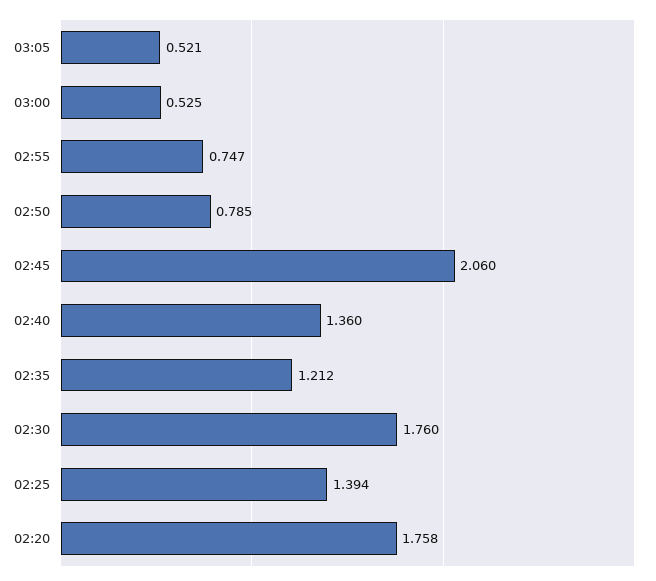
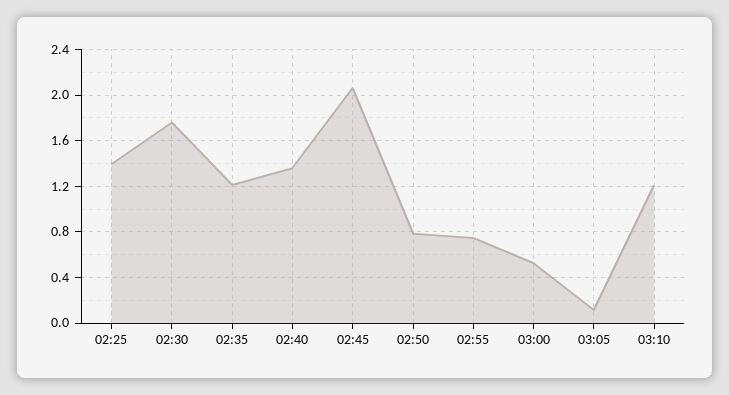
03:05: 0.521 -> 0.1
02:20: 1.758 -> none
03:10: none -> 1.2

